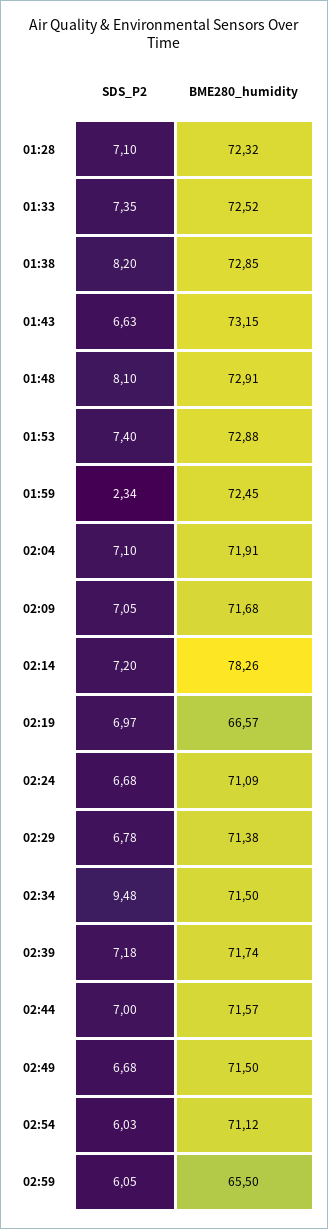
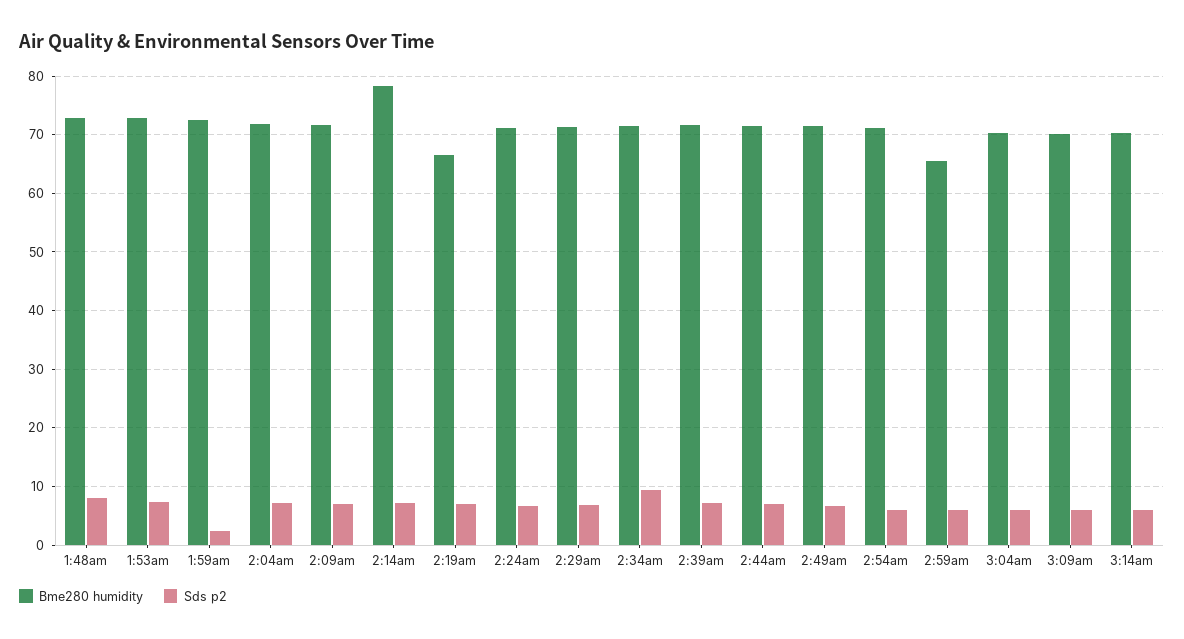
SDS_P2, 01:28: 7.1 -> none
BME280_humidity, 01:28: 72.32 -> none
SDS_P2, 01:33: 7.35 -> none
BME280_humidity, 01:33: 72.52 -> none
SDS_P2, 01:38: 8.2 -> none
BME280_humidity, 01:38: 72.85 -> none
SDS_P2, 01:43: 6.63 -> none
BME280_humidity, 01:43: 73.15 -> none
BME280_humidity, 3:04am: none -> 70
SDS_P2, 3:04am: none -> 6
BME280_humidity, 3:09am: none -> 70
SDS_P2, 3:09am: none -> 6
BME280_humidity, 3:14am: none -> 70
SDS_P2, 3:14am: none -> 6

